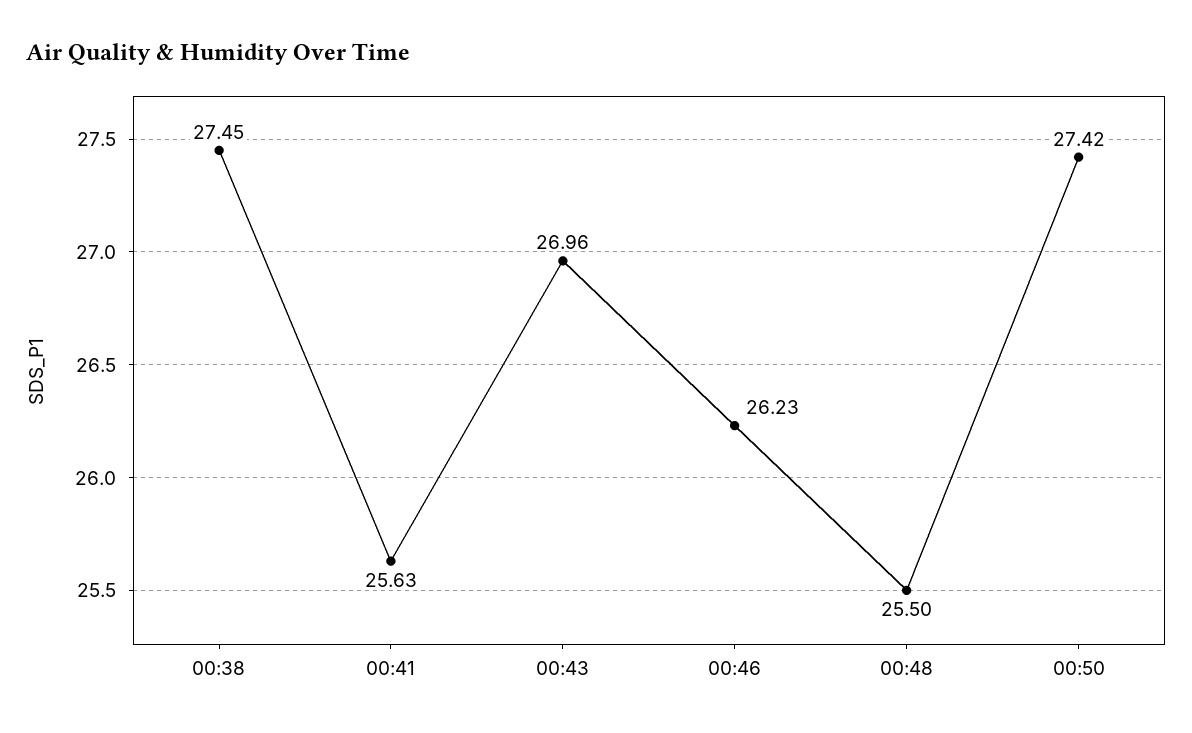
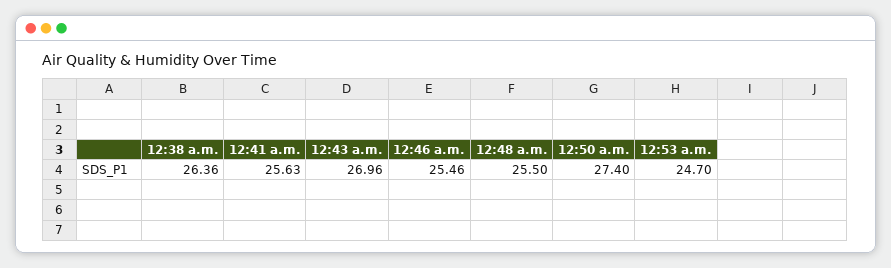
00:38: 27.45 -> 26.36
00:46: 26.23 -> 25.46
00:50: 27.42 -> 27.4
12:53 a.m.: none -> 24.7

